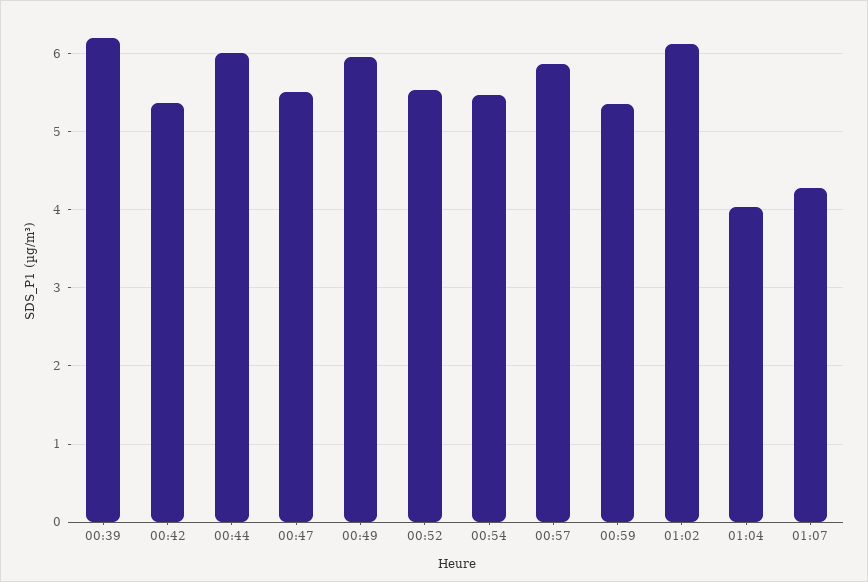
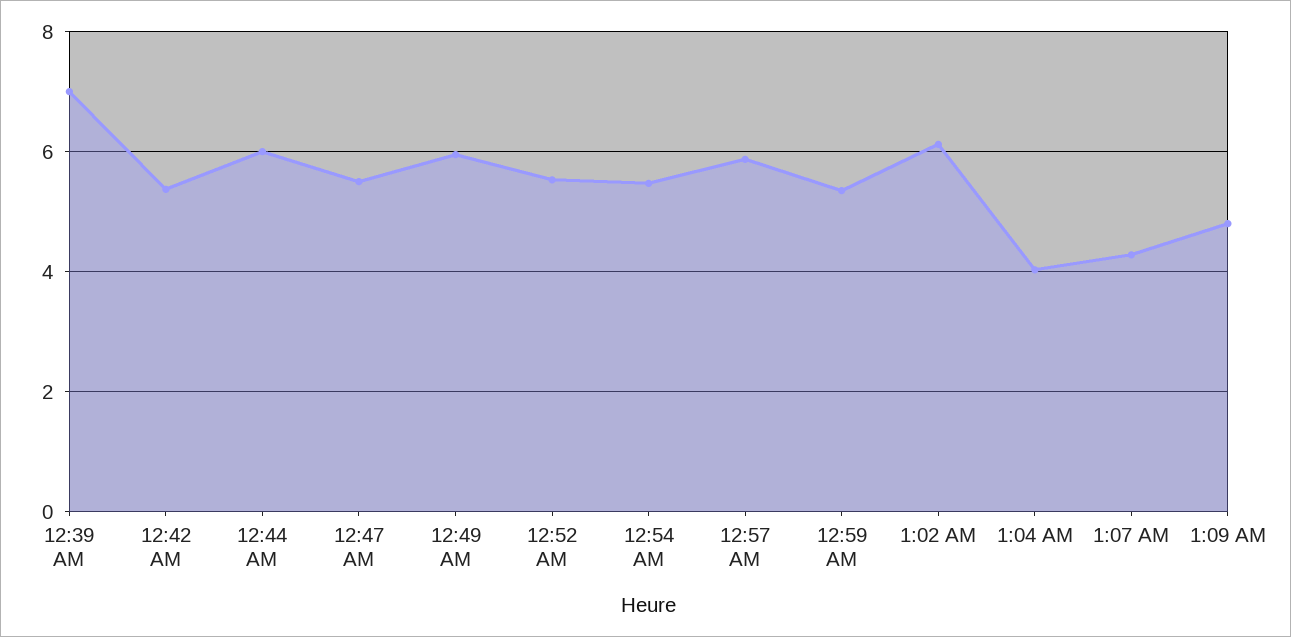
00:39: 6.2 -> 7
1:09 AM: none -> 4.8

